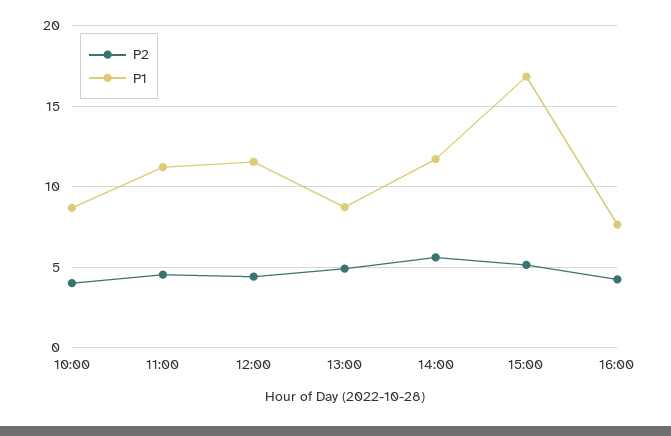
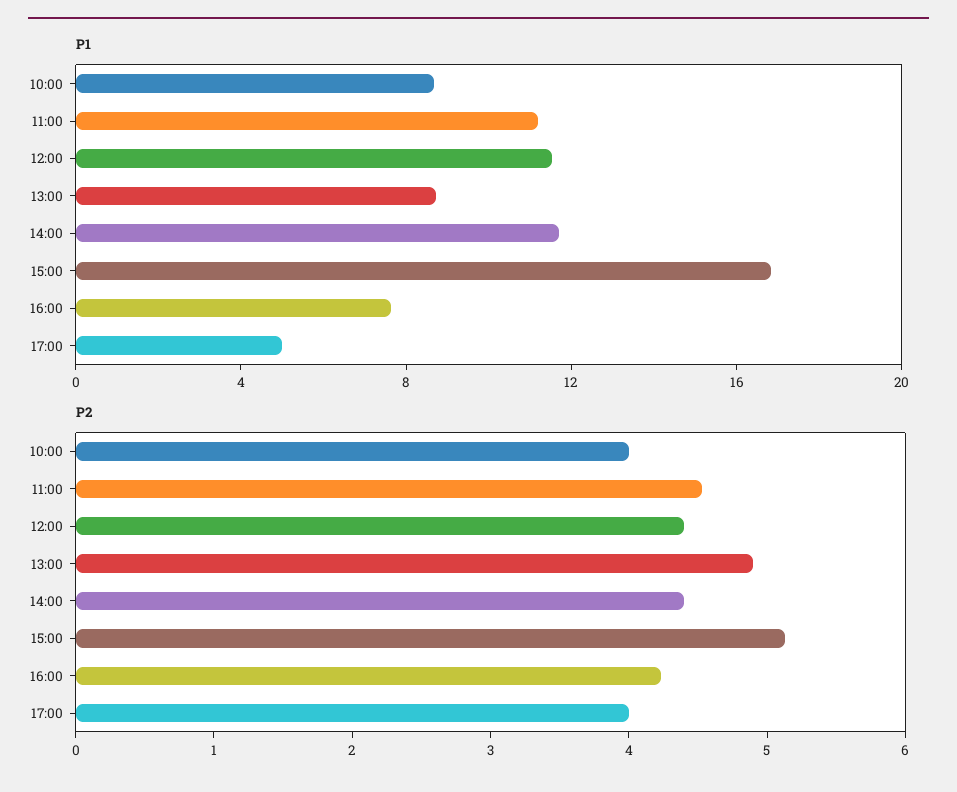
P2, 14:00: 5.5 -> 4.4
P1, 17:00: none -> 5
P2, 17:00: none -> 4

